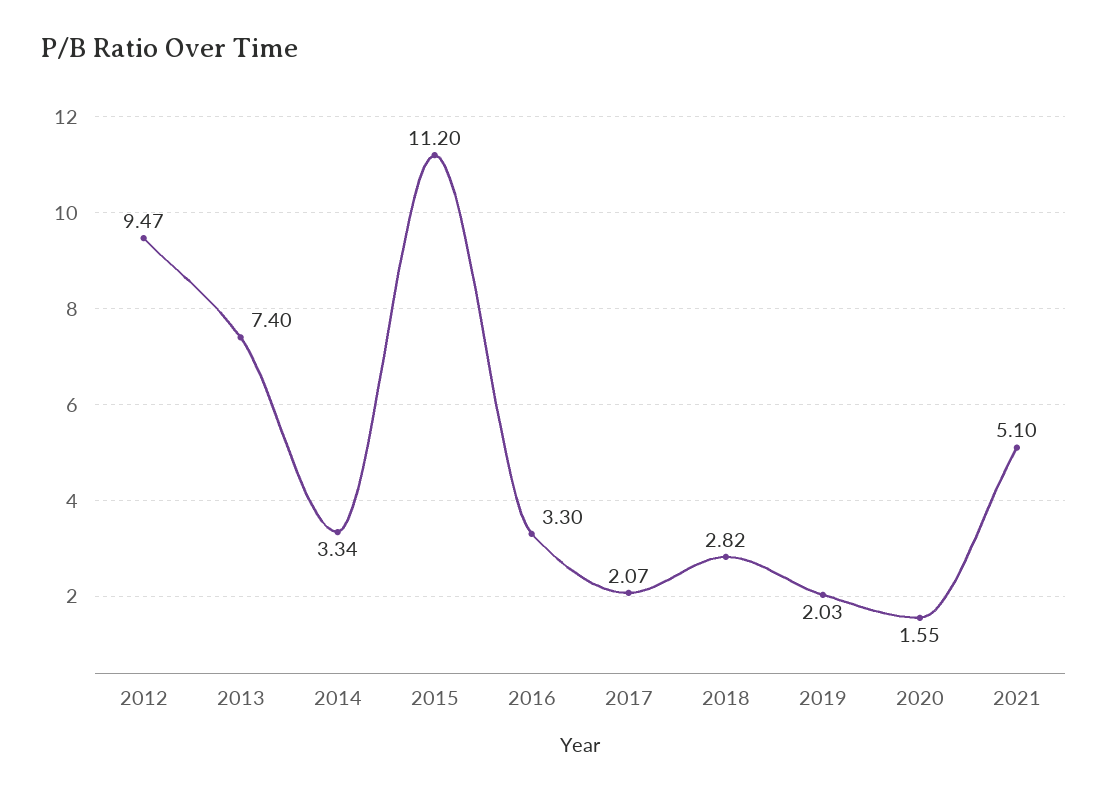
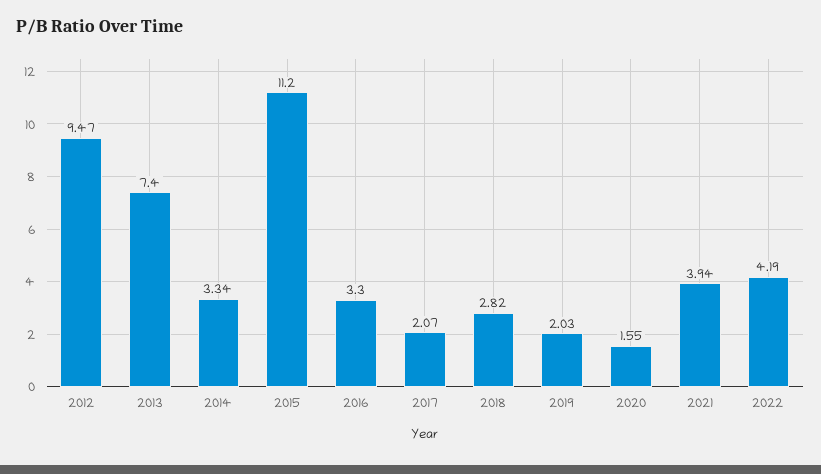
2021: 5.1 -> 3.94
2022: none -> 4.19

